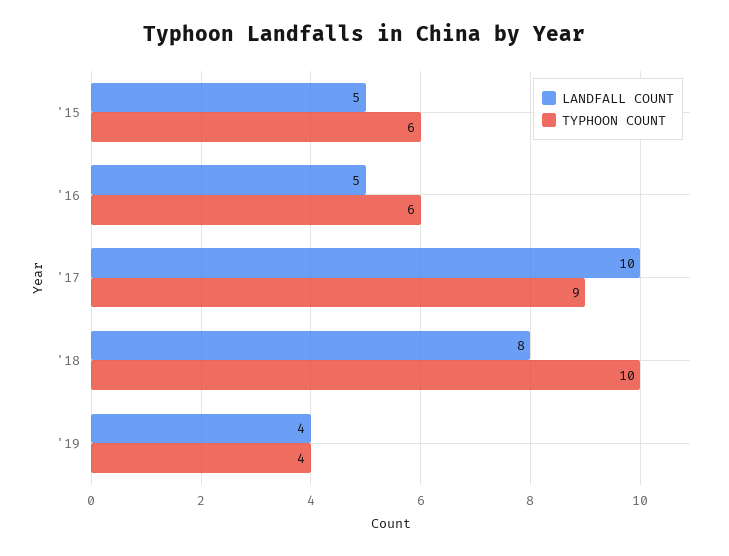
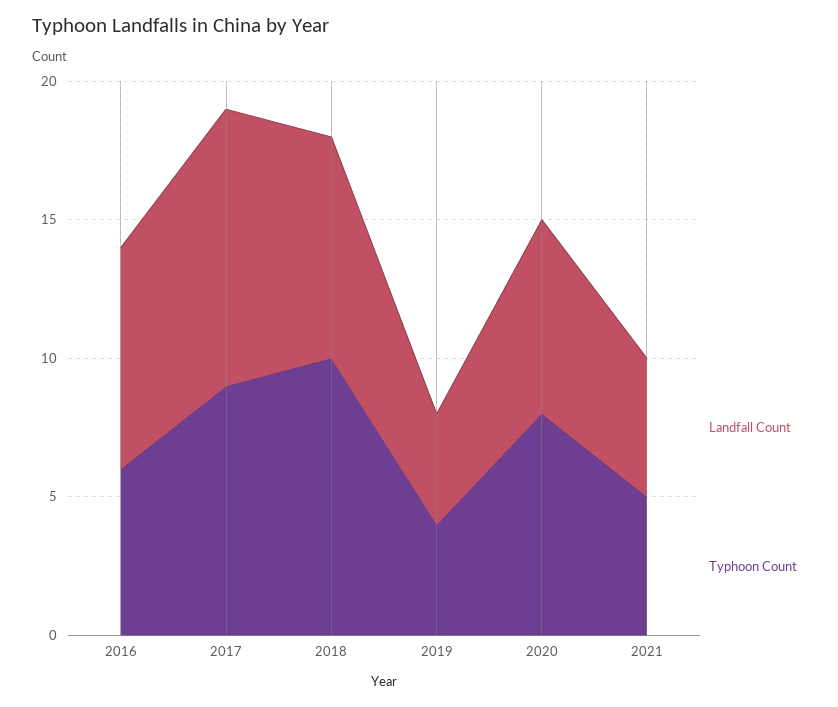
LANDFALL COUNT, '15: 5 -> none
TYPHOON COUNT, '15: 6 -> none
LANDFALL COUNT, '16: 5 -> 8
LANDFALL COUNT, 2020: none -> 7
TYPHOON COUNT, 2020: none -> 8
LANDFALL COUNT, 2021: none -> 5
TYPHOON COUNT, 2021: none -> 5

